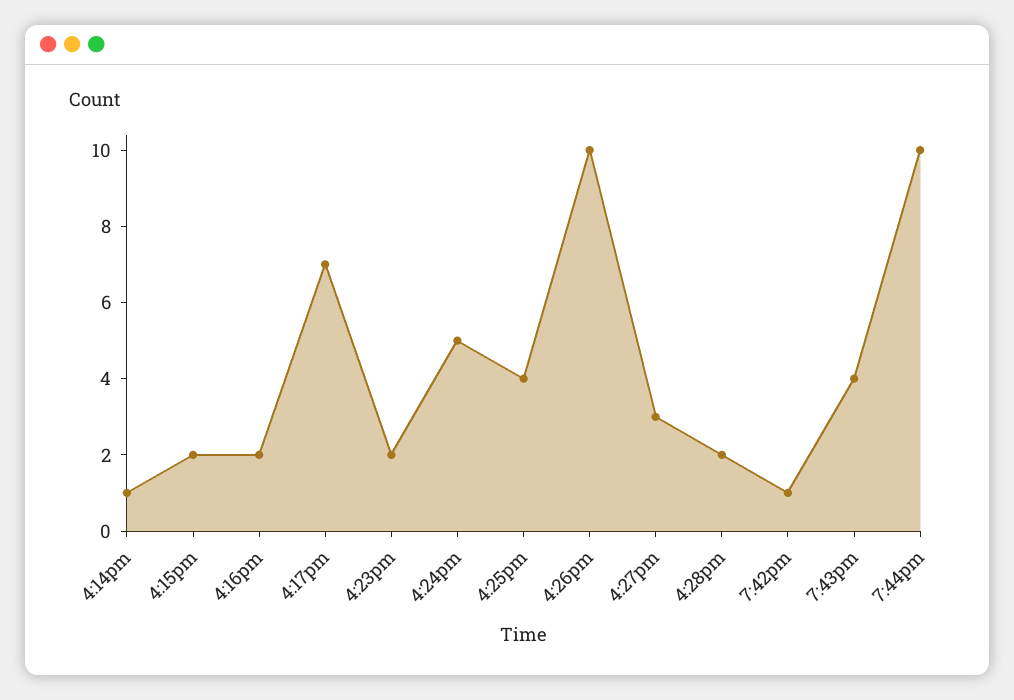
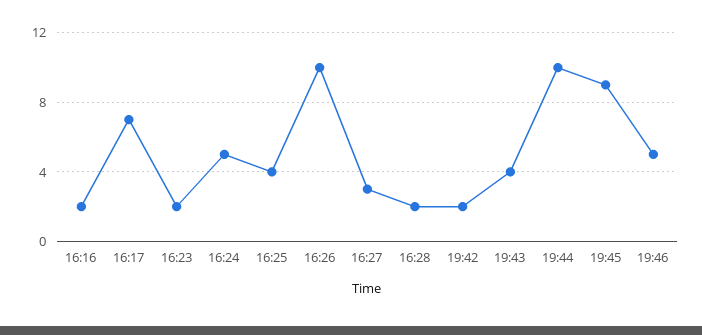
4:14pm: 1 -> none
4:15pm: 2 -> none
7:42pm: 1 -> 2
19:45: none -> 9
19:46: none -> 5

